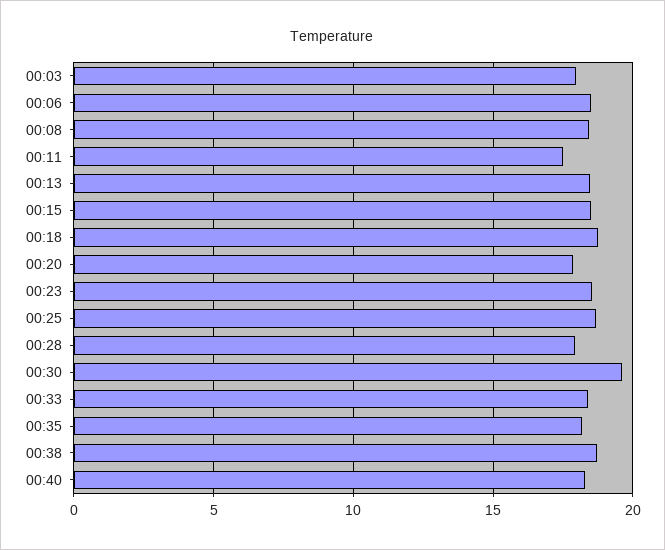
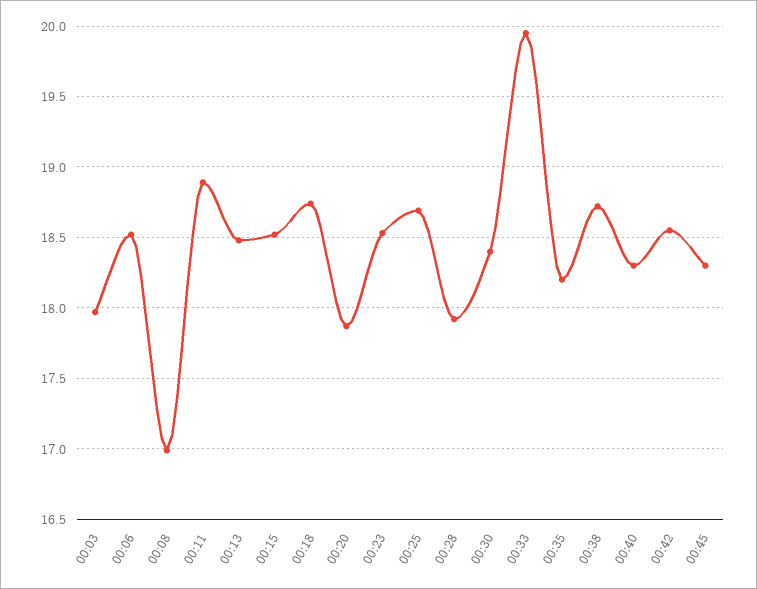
00:08: 18.5 -> 17
00:11: 17.5 -> 18.9
00:30: 19.5 -> 18.4
00:33: 18.5 -> 19.95
00:42: none -> 18.55
00:45: none -> 18.3

